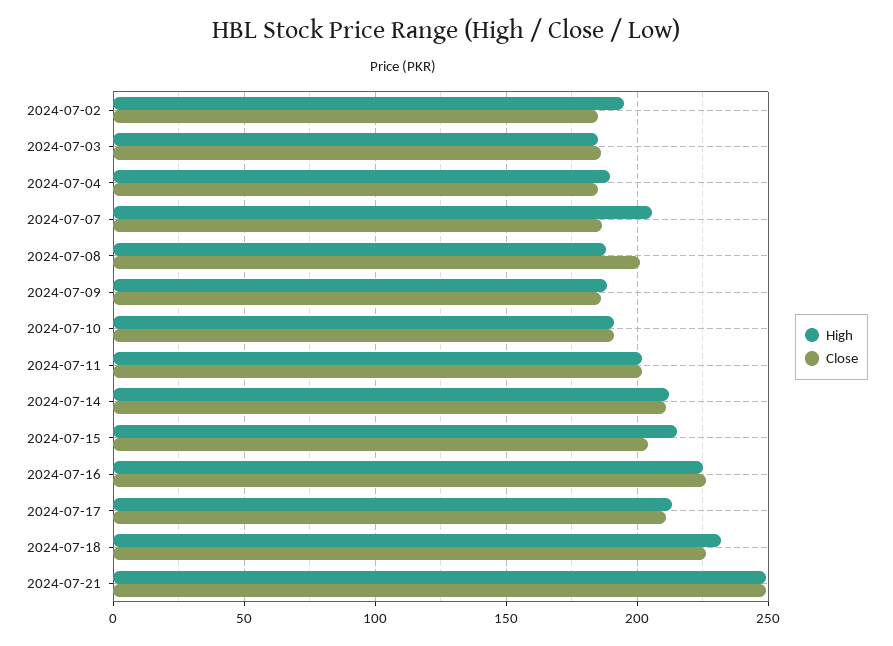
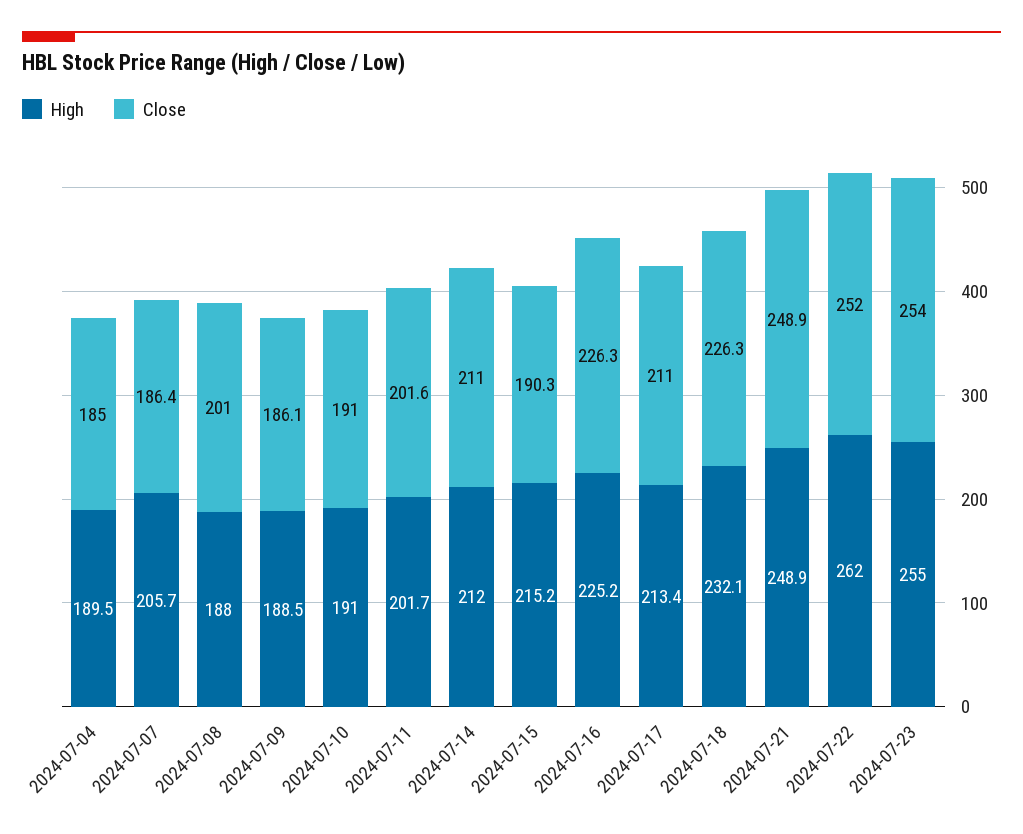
High, 2024-07-02: 195 -> none
Close, 2024-07-02: 185 -> none
High, 2024-07-03: 185 -> none
Close, 2024-07-03: 185 -> none
Close, 2024-07-15: 205 -> 190.3
High, 2024-07-22: none -> 262
Close, 2024-07-22: none -> 252
High, 2024-07-23: none -> 255
Close, 2024-07-23: none -> 254

